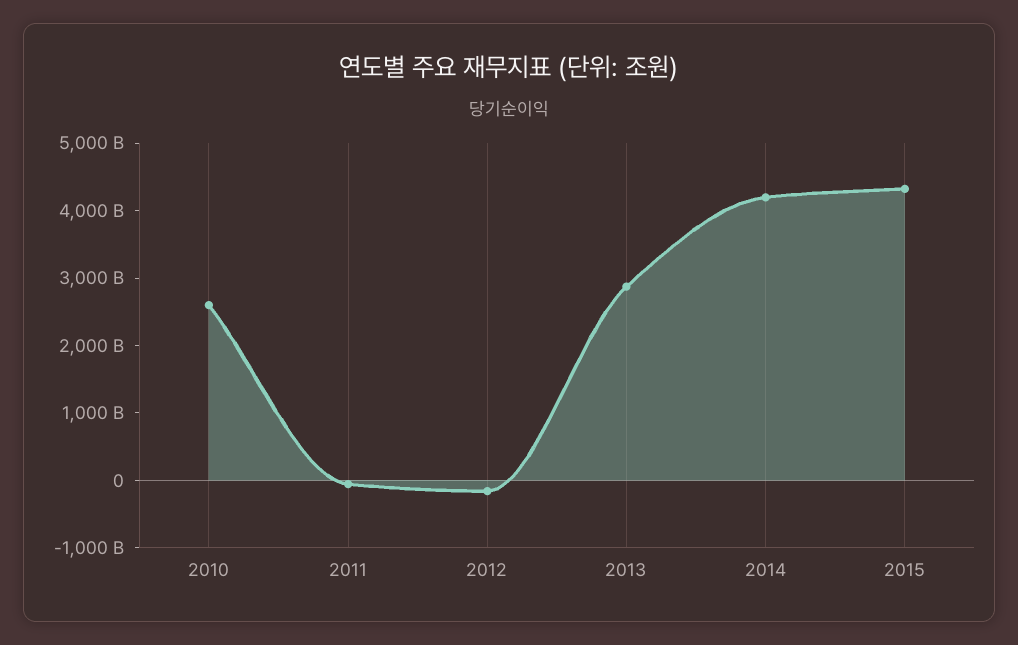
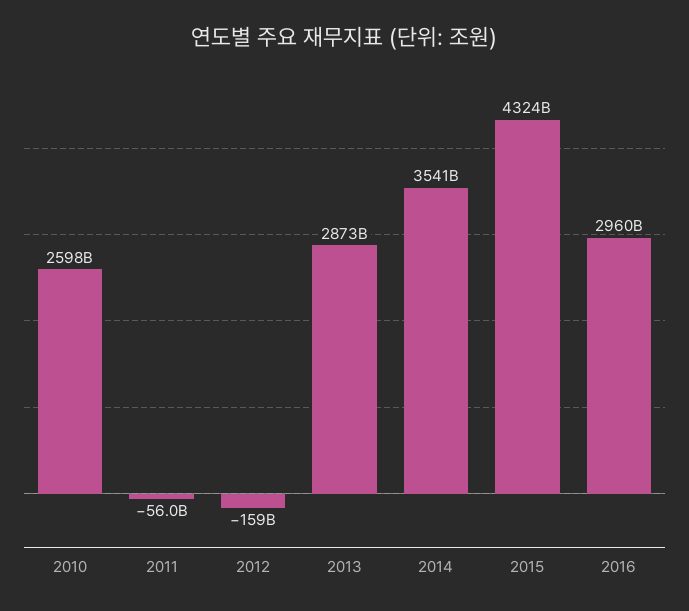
2014: 4200000000000 -> 3541000000000
2016: none -> 2960000000000

